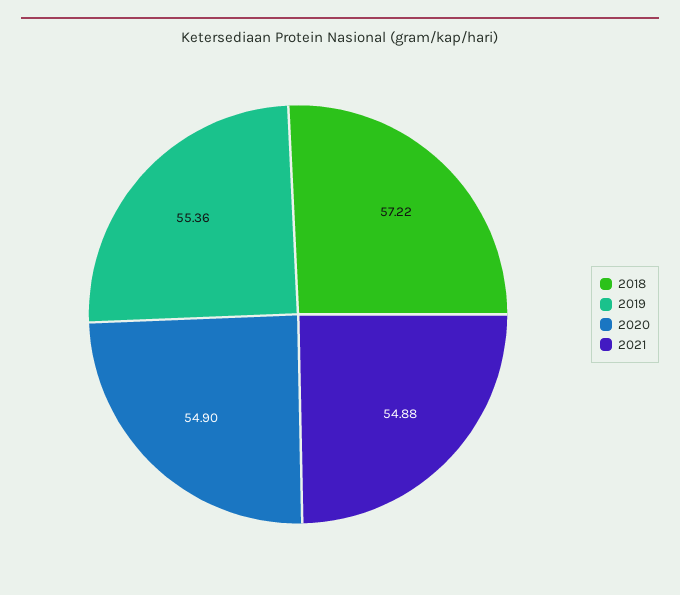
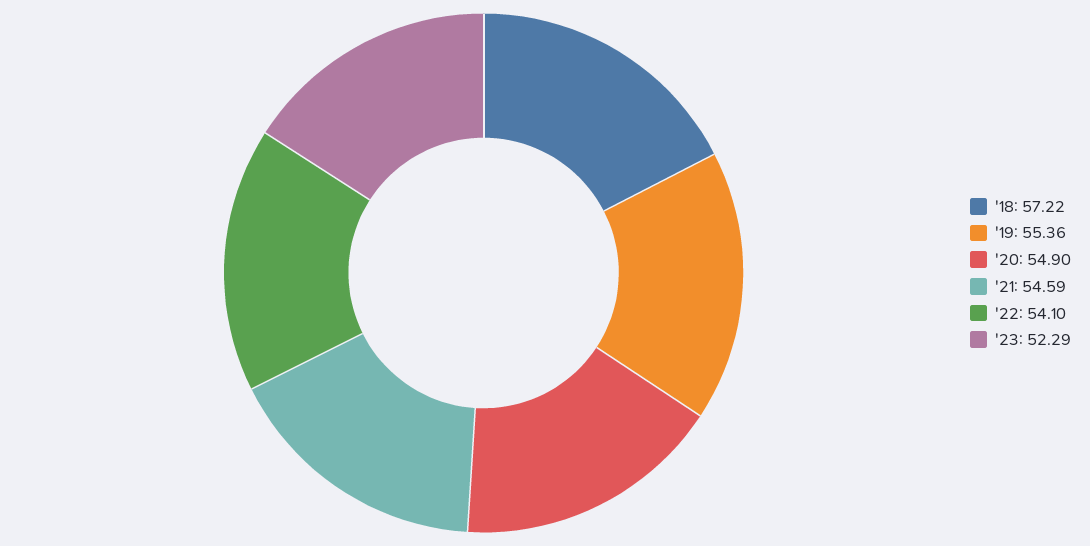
2021: 54.88 -> 54.59
'22: none -> 54.1
'23: none -> 52.29

